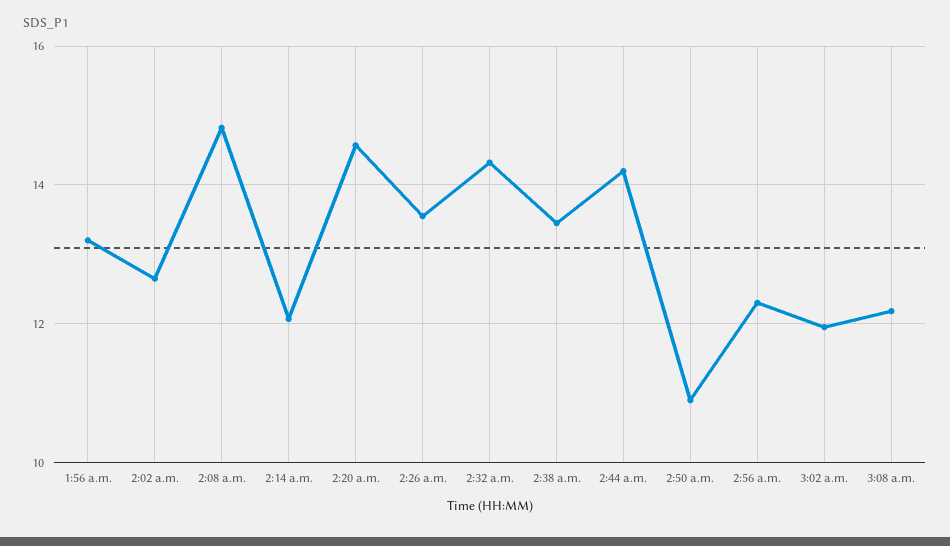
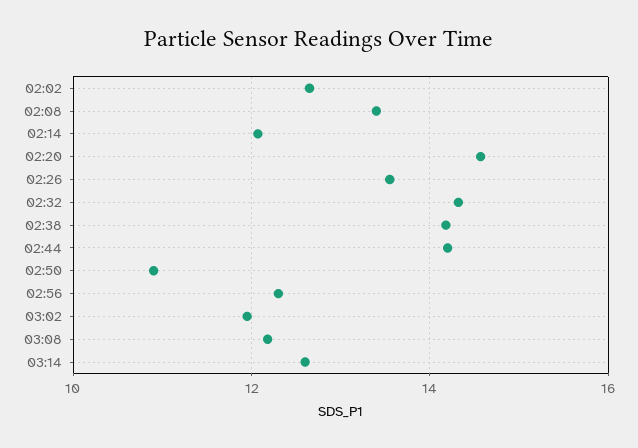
1:56 a.m.: 13.2 -> none
2:08 a.m.: 14.8 -> 13.4
2:38 a.m.: 13.4 -> 14.2
03:14: none -> 12.6

